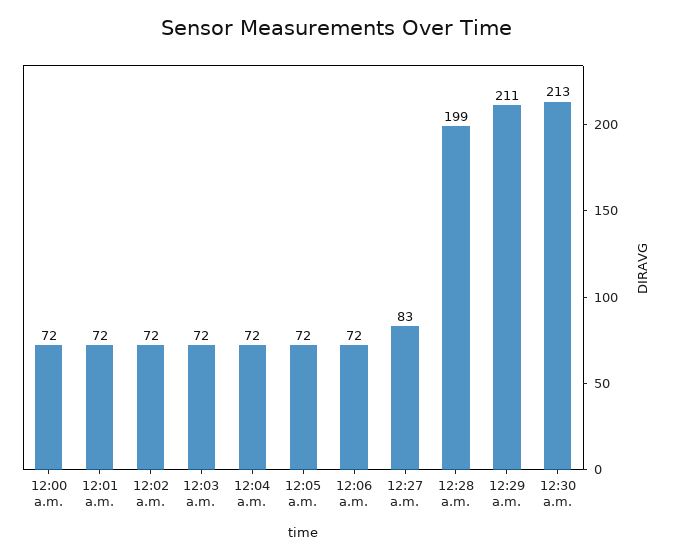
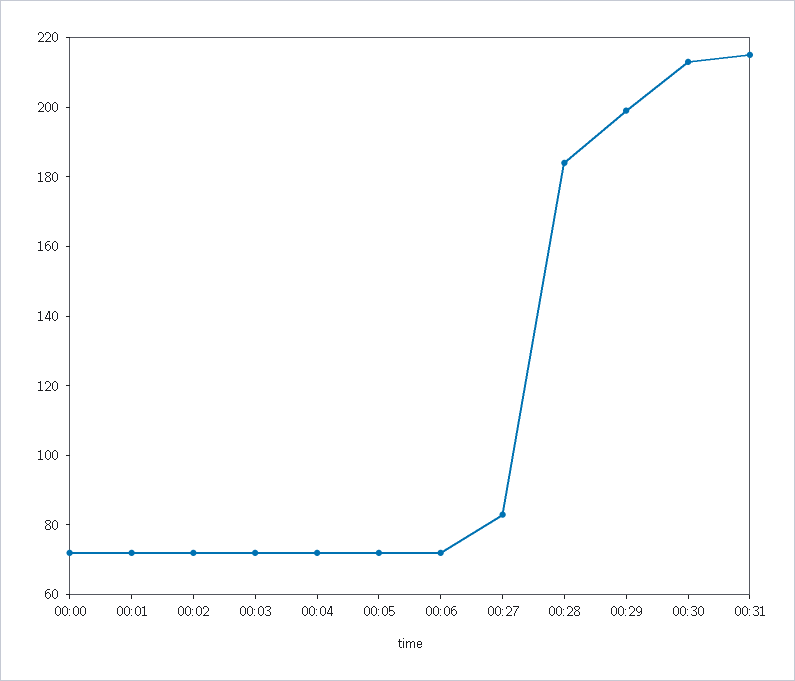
12:28 a.m.: 199 -> 185
12:29 a.m.: 211 -> 200
00:31: none -> 215

